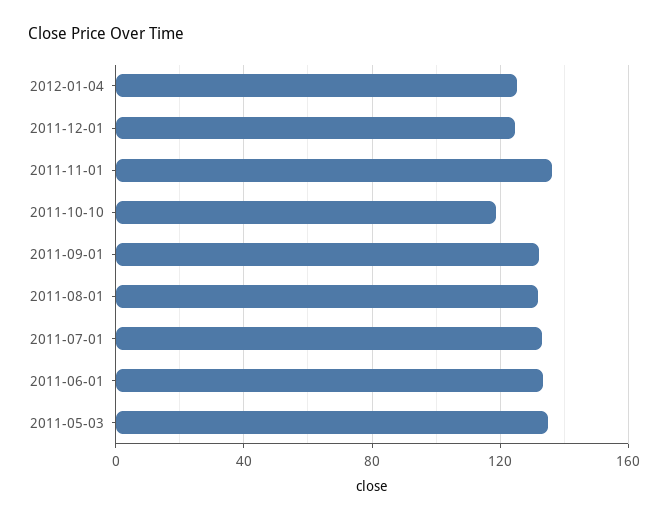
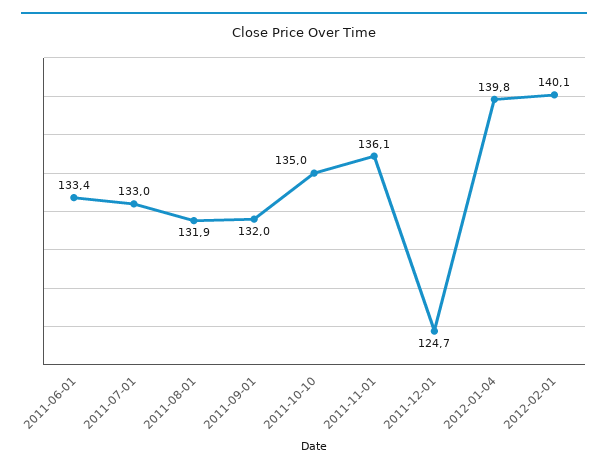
2012-01-04: 125 -> 139.8
2011-10-10: 120 -> 135
2011-05-03: 135 -> none
2012-02-01: none -> 140.1

